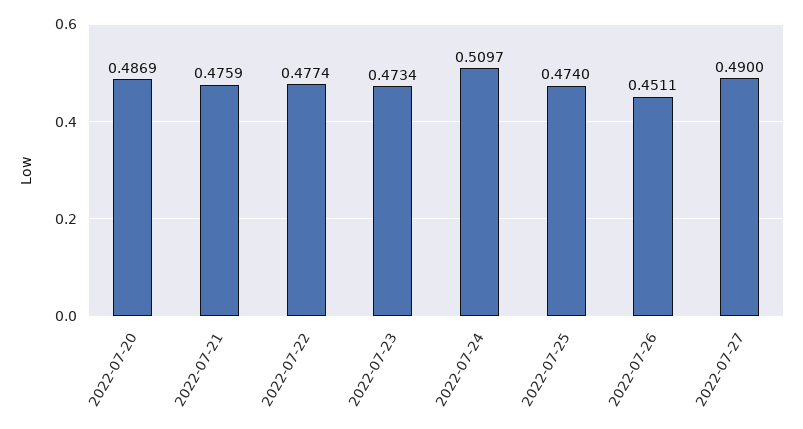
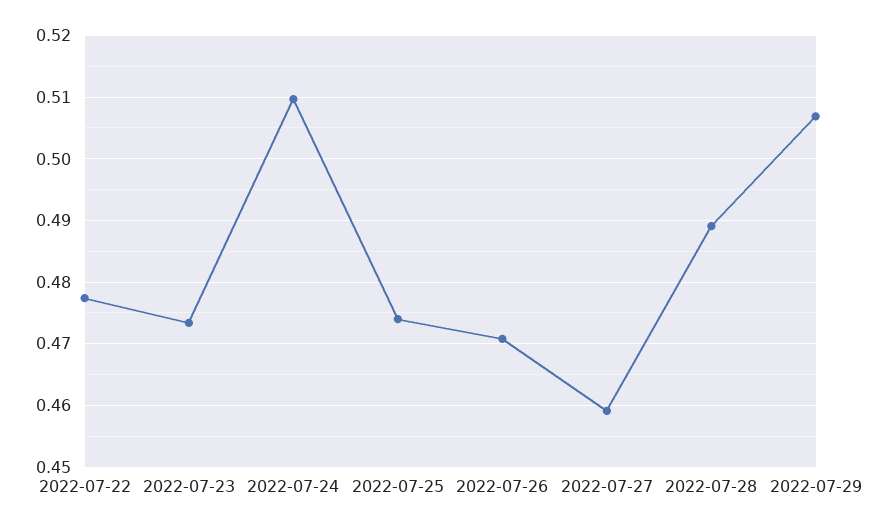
2022-07-20: 0.4869 -> none
2022-07-21: 0.4759 -> none
2022-07-26: 0.4511 -> 0.471
2022-07-27: 0.49 -> 0.459
2022-07-28: none -> 0.489
2022-07-29: none -> 0.507

